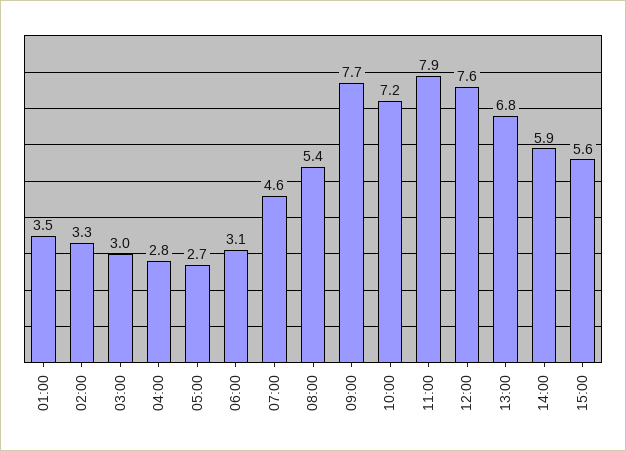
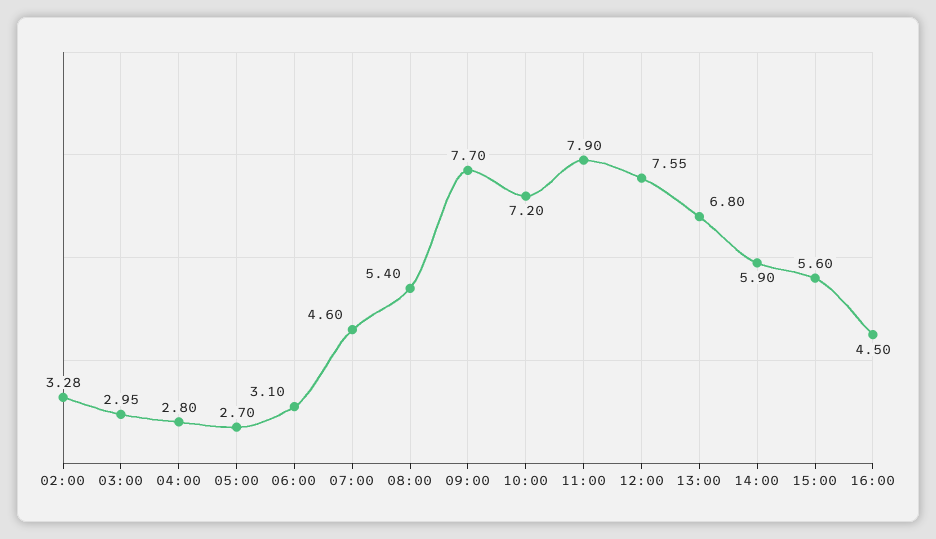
01:00: 3.5 -> none
16:00: none -> 4.5

